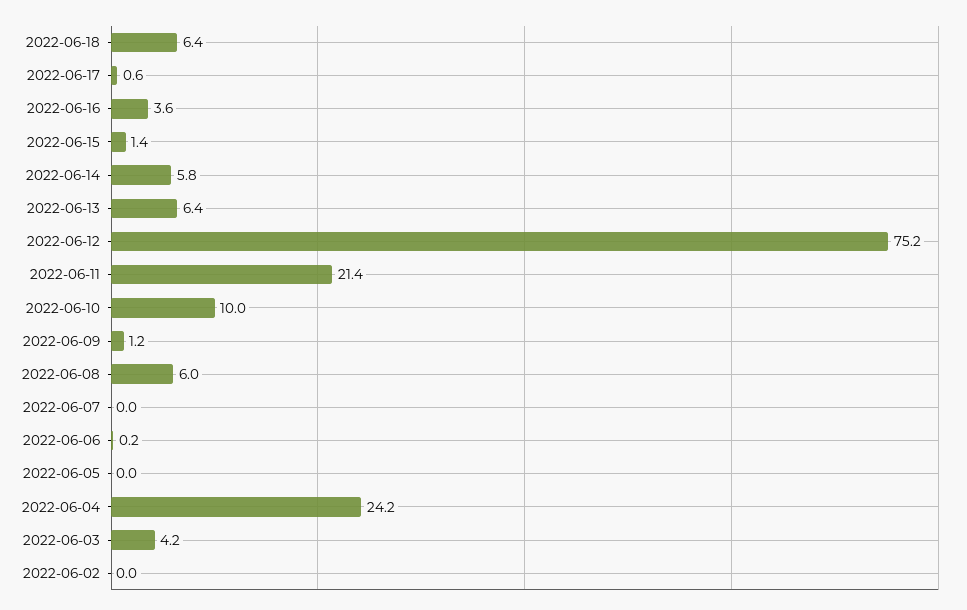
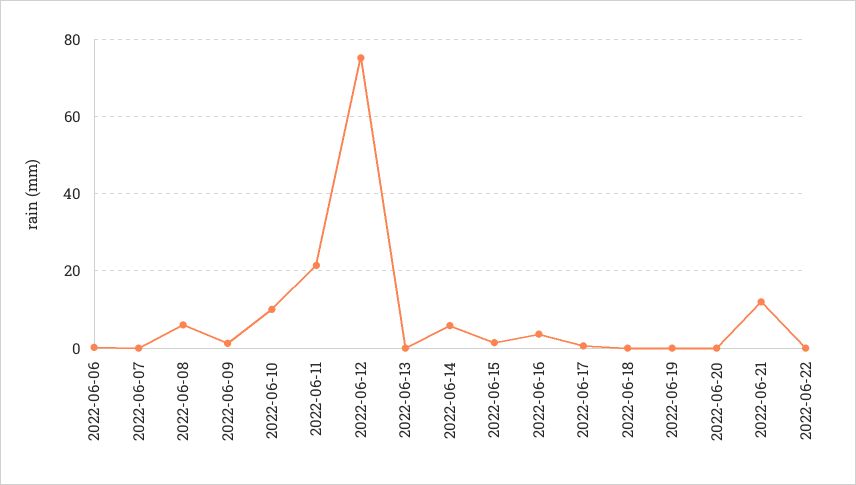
2022-06-18: 6.4 -> 0
2022-06-13: 6.4 -> 0
2022-06-05: 0 -> none
2022-06-04: 24.2 -> none
2022-06-03: 4.2 -> none
2022-06-02: 0 -> none
2022-06-19: none -> 0
2022-06-20: none -> 0
2022-06-21: none -> 12
2022-06-22: none -> 0

